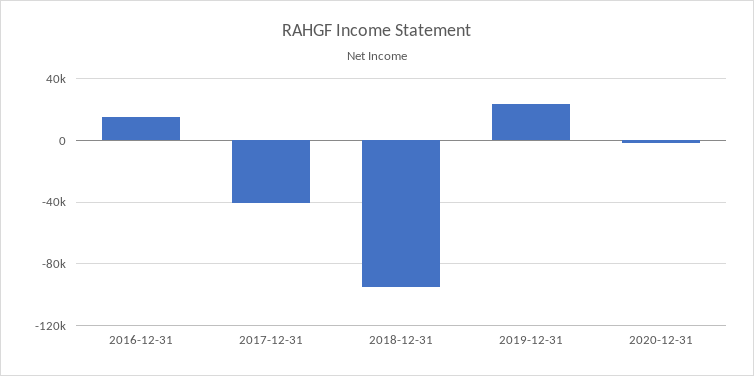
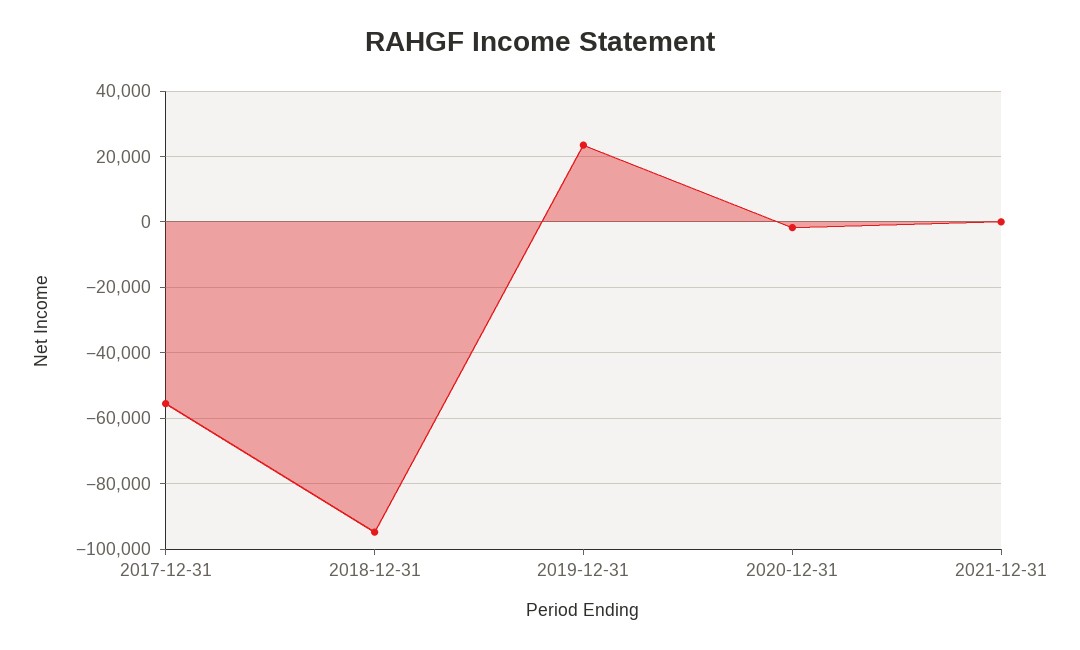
2016-12-31: 15000 -> none
2017-12-31: -40000 -> -56000
2021-12-31: none -> 0

